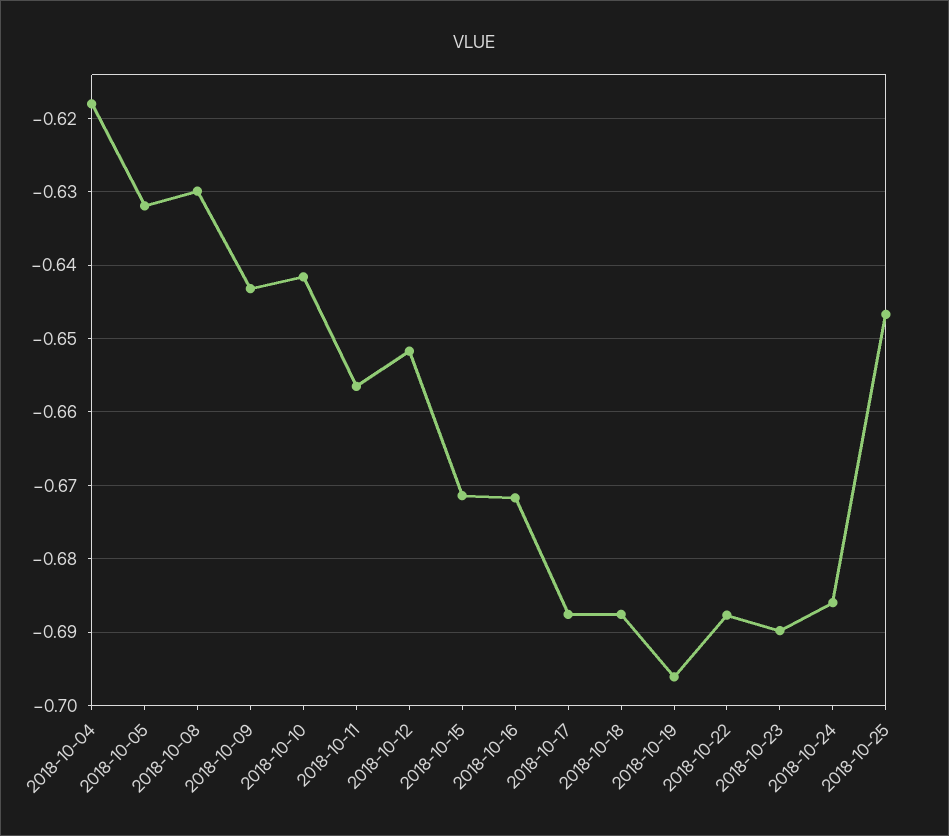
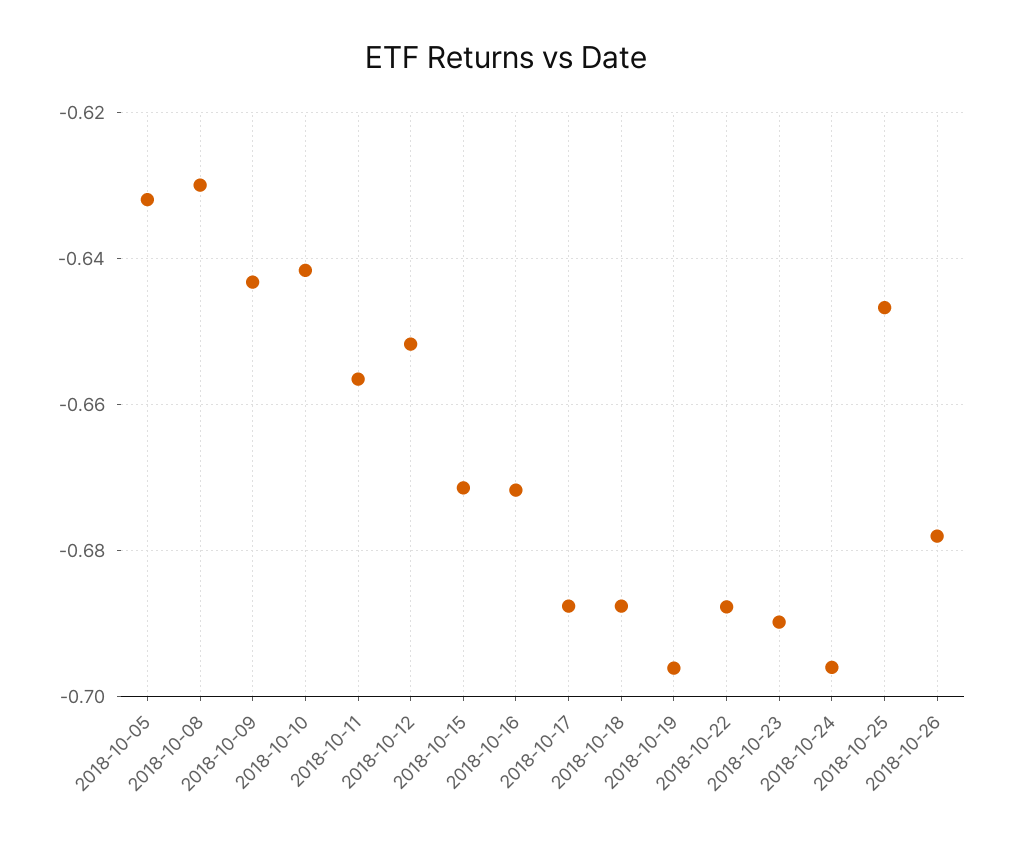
2018-10-04: -0.618 -> none
2018-10-24: -0.686 -> -0.696
2018-10-26: none -> -0.678

